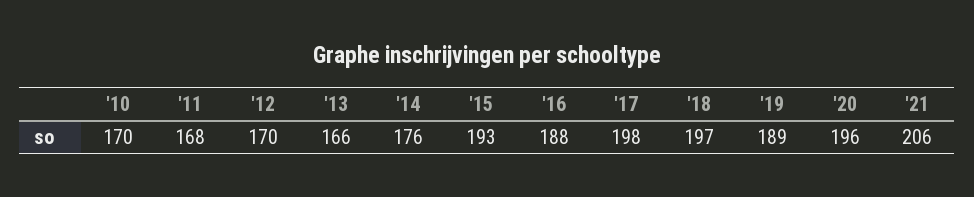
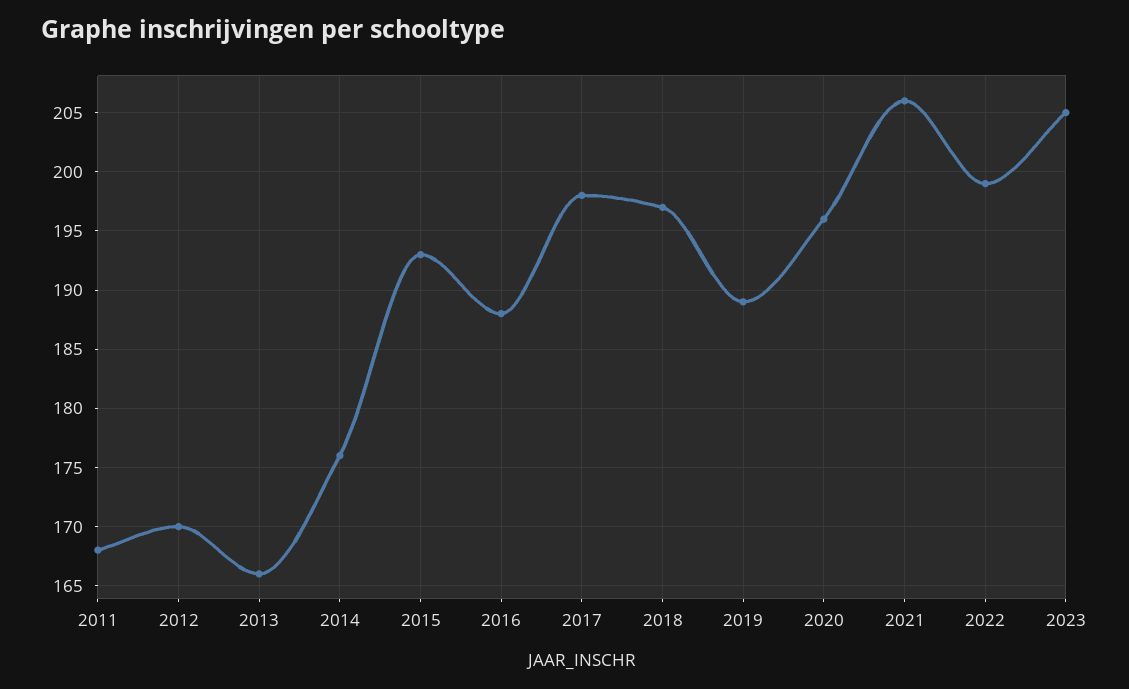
'10: 170 -> none
2022: none -> 199
2023: none -> 205

